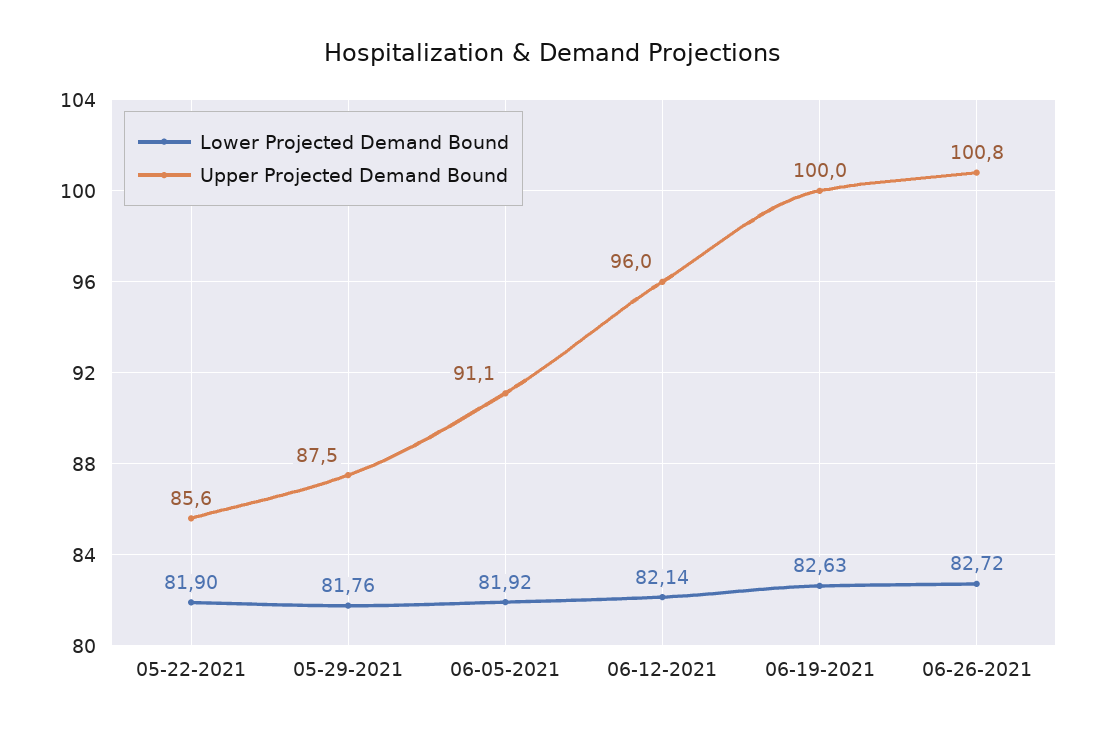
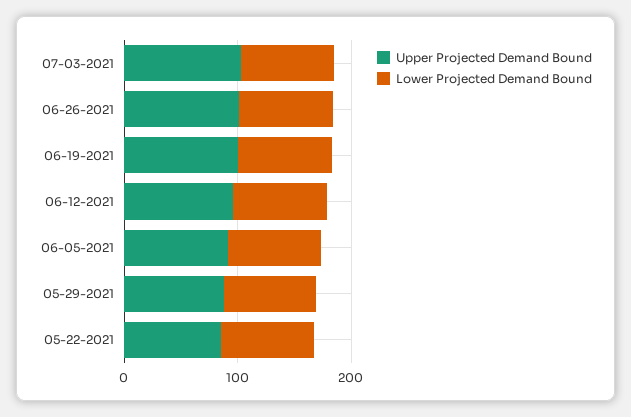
Upper Projected Demand Bound, 07-03-2021: none -> 100
Lower Projected Demand Bound, 07-03-2021: none -> 80

